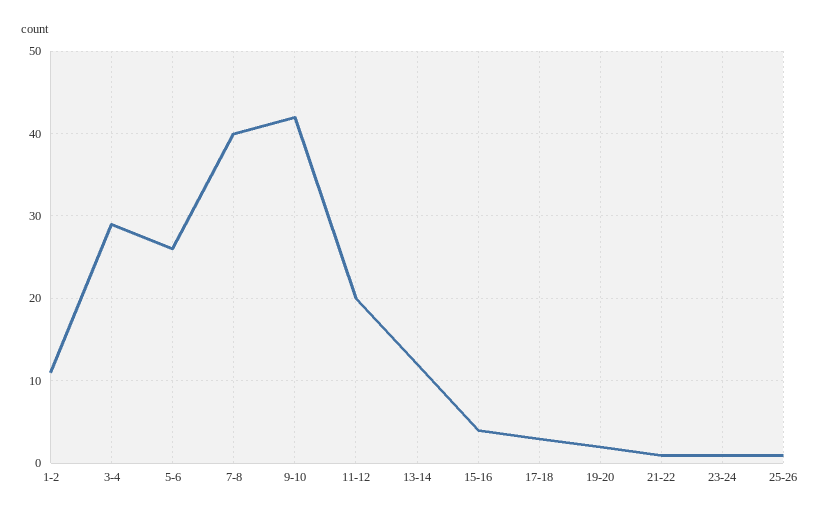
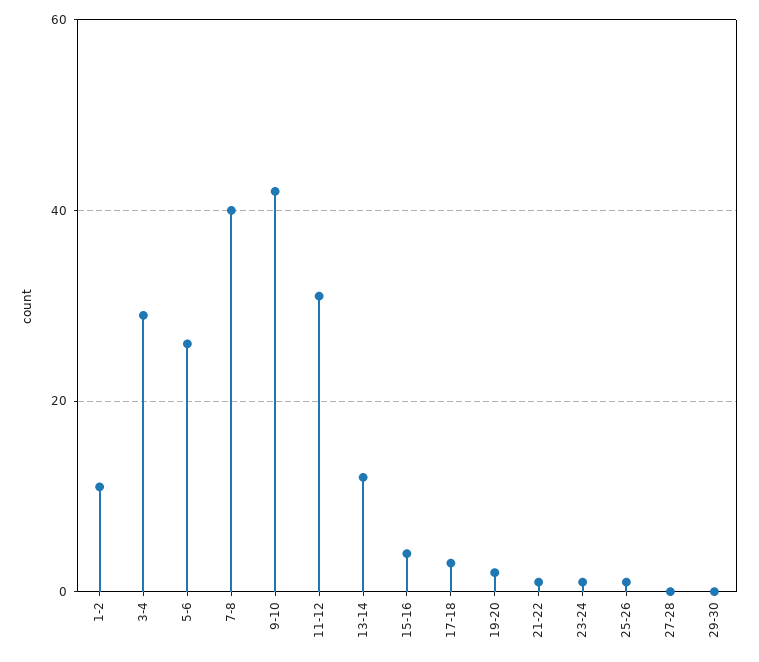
11-12: 20 -> 30
27-28: none -> 0
29-30: none -> 0

